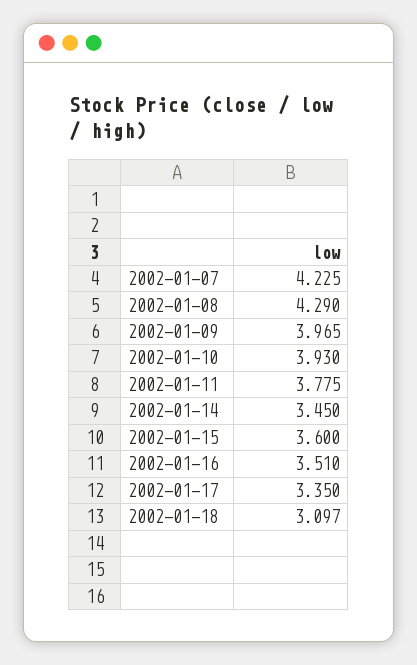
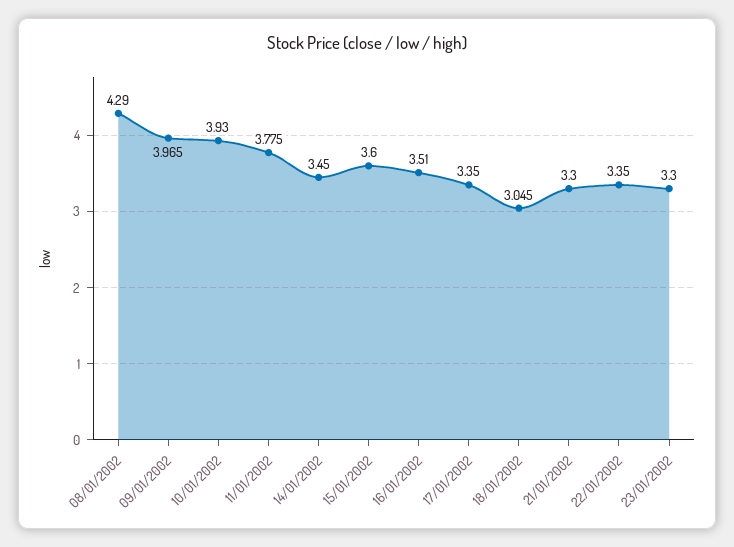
2002-01-07: 4.225 -> none
2002-01-18: 3.097 -> 3.045
21/01/2002: none -> 3.3
22/01/2002: none -> 3.35
23/01/2002: none -> 3.3

